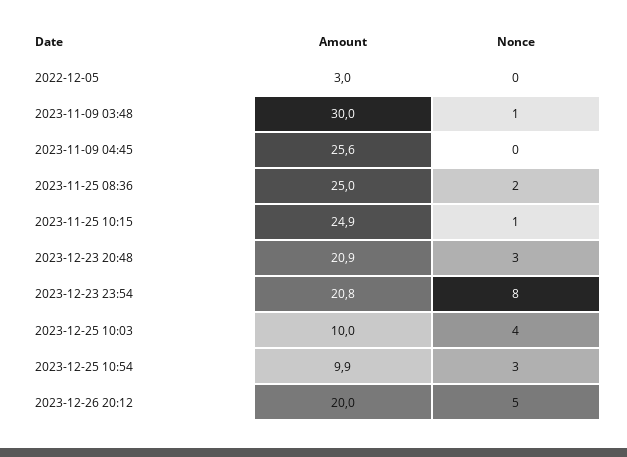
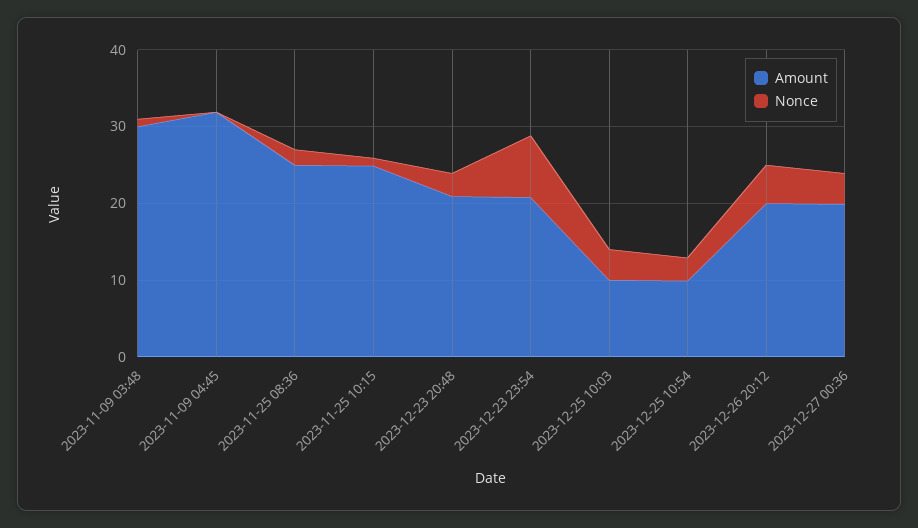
Amount, 2022-12-05: 3 -> none
Nonce, 2022-12-05: 0 -> none
Amount, 2023-11-09 04:45: 25.6 -> 32
Amount, 2023-12-27 00:36: none -> 20
Nonce, 2023-12-27 00:36: none -> 4

